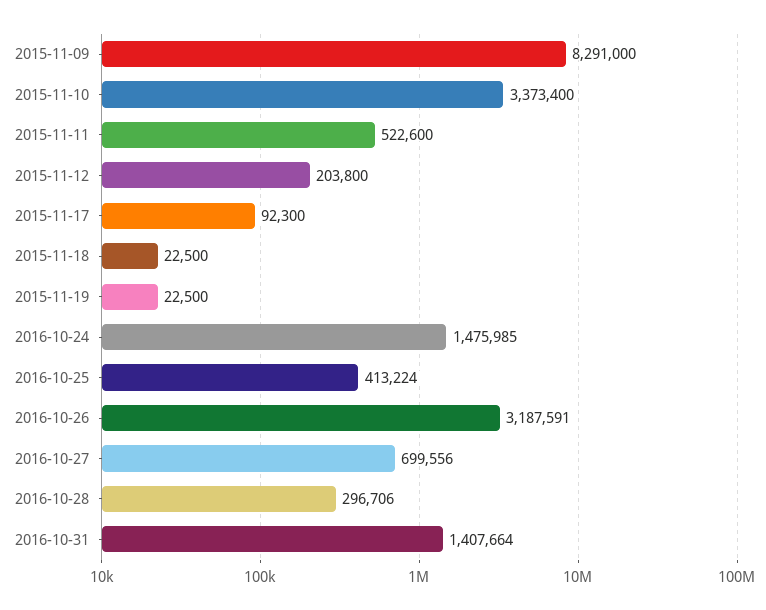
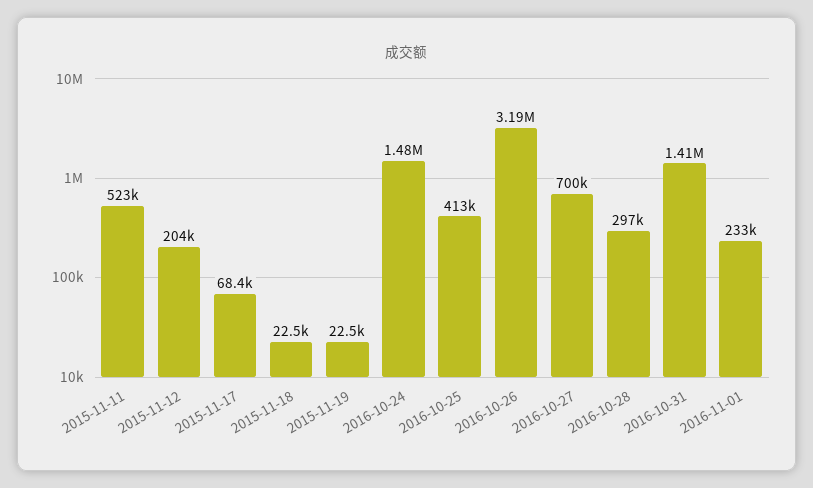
2015-11-09: 8291000 -> none
2015-11-10: 3373400 -> none
2015-11-17: 92300 -> 68400
2016-11-01: none -> 233000

